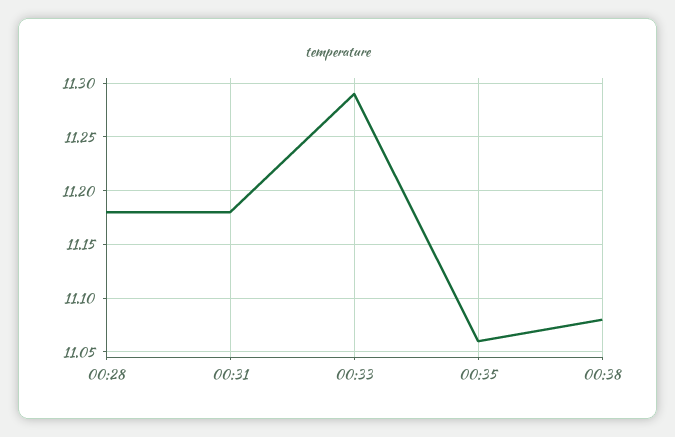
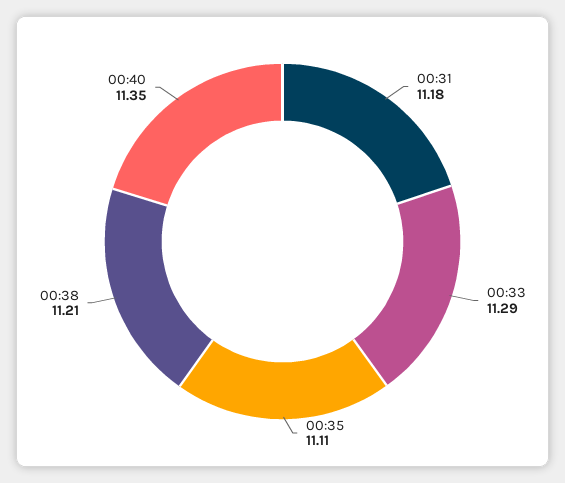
00:28: 11.18 -> none
00:35: 11.06 -> 11.11
00:38: 11.08 -> 11.21
00:40: none -> 11.35

